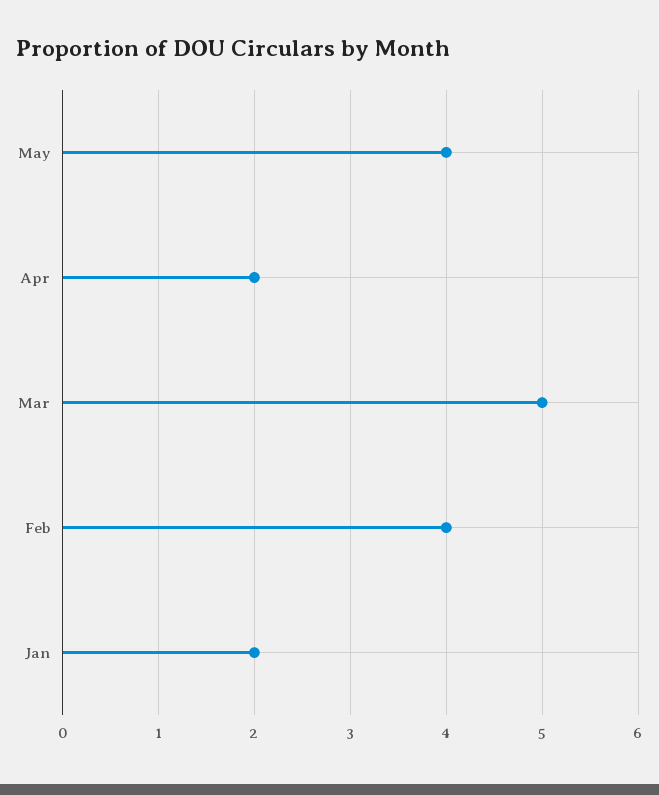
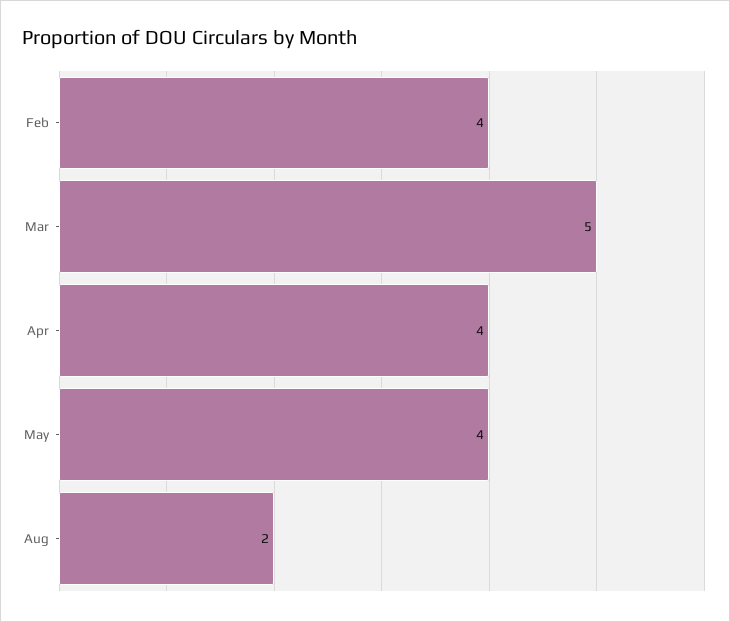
Apr: 2 -> 4
Jan: 2 -> none
Aug: none -> 2

